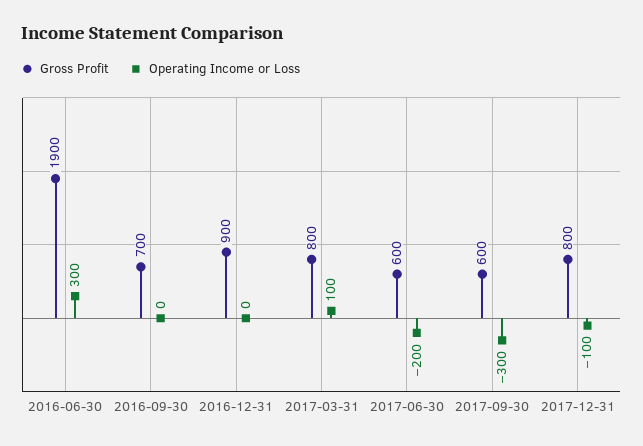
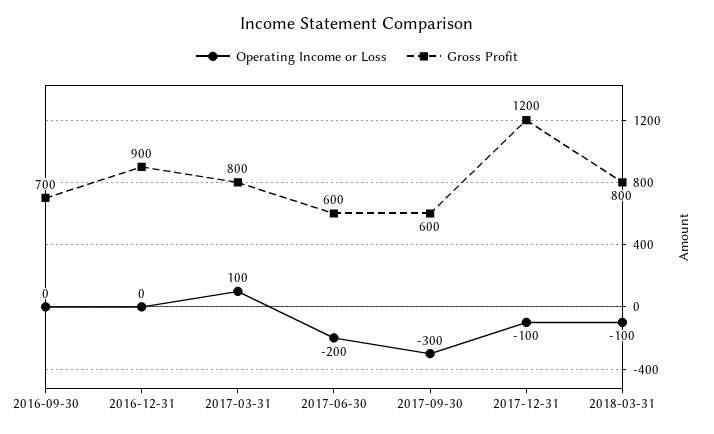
Gross Profit, 2016-06-30: 1900 -> none
Operating Income or Loss, 2016-06-30: 300 -> none
Gross Profit, 2017-12-31: 800 -> 1200
Operating Income or Loss, 2018-03-31: none -> -100
Gross Profit, 2018-03-31: none -> 800

